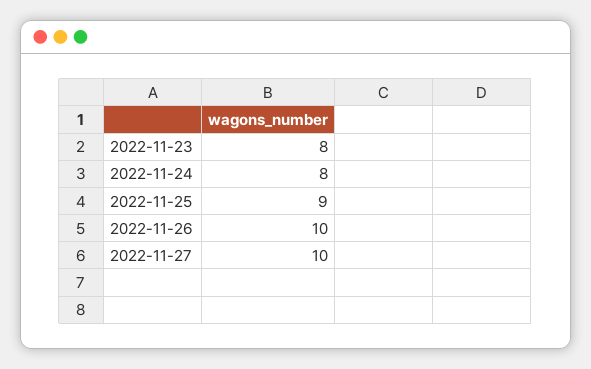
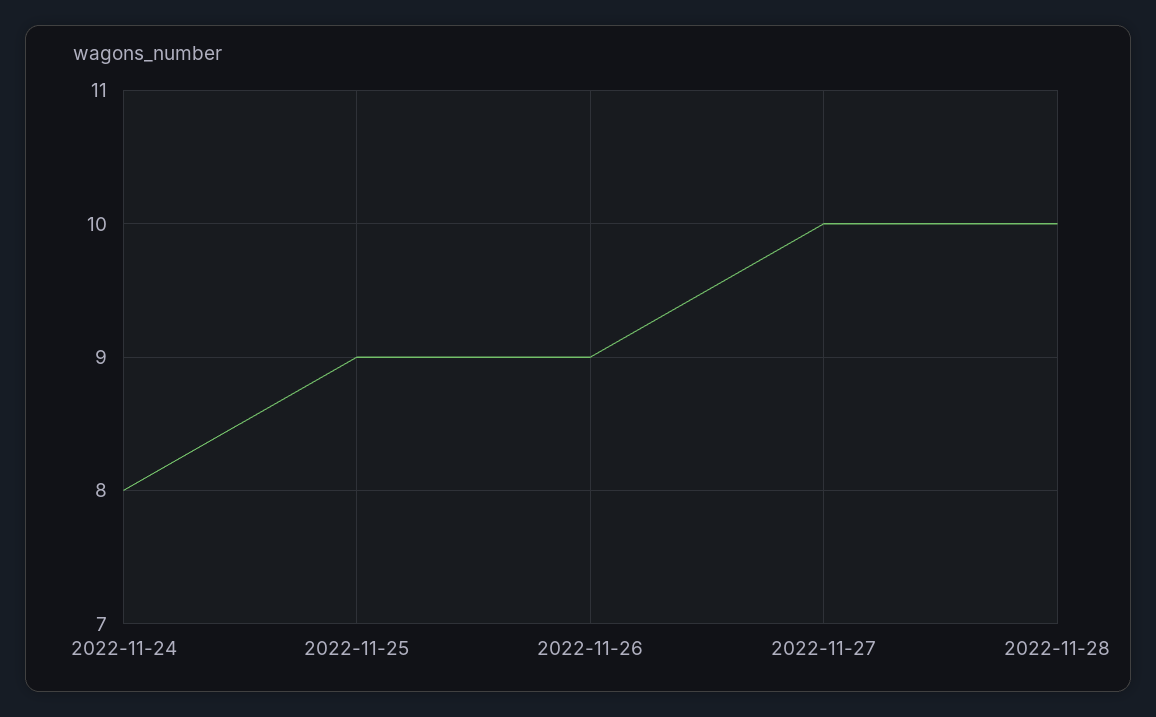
2022-11-23: 8 -> none
2022-11-26: 10 -> 9
2022-11-28: none -> 10

